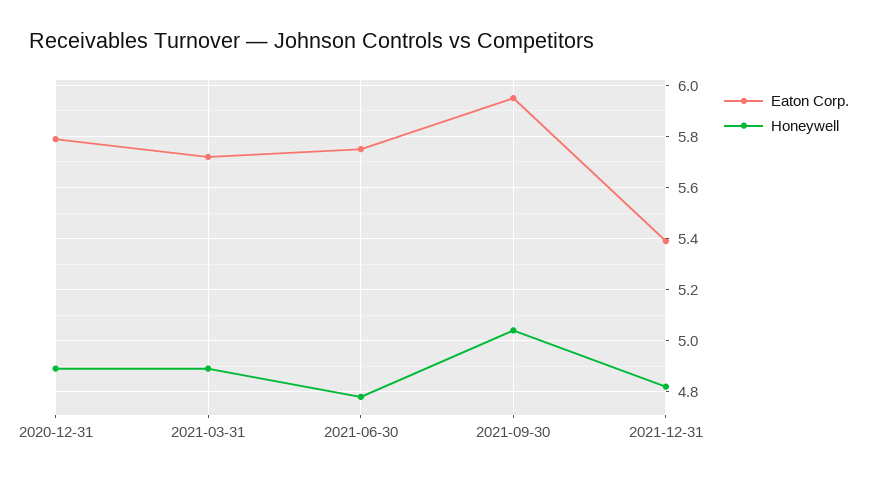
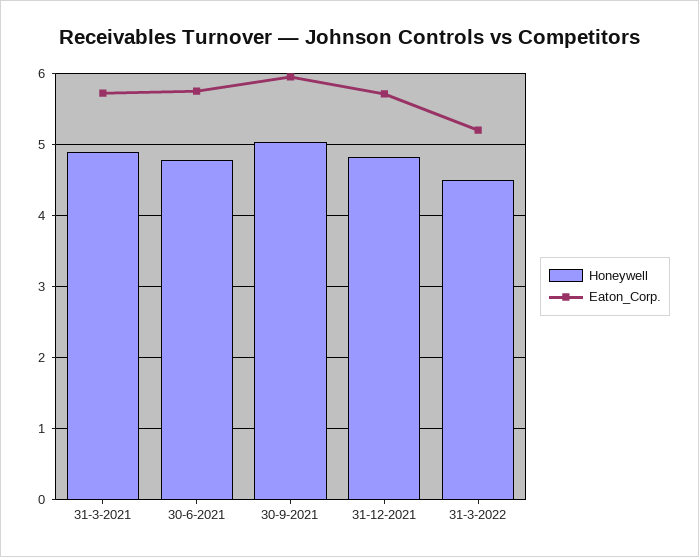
Eaton Corp., 2020-12-31: 5.8 -> none
Honeywell, 2020-12-31: 4.9 -> none
Eaton Corp., 2021-12-31: 5.4 -> 5.7
Honeywell, 31-3-2022: none -> 4.5
Eaton Corp., 31-3-2022: none -> 5.2

